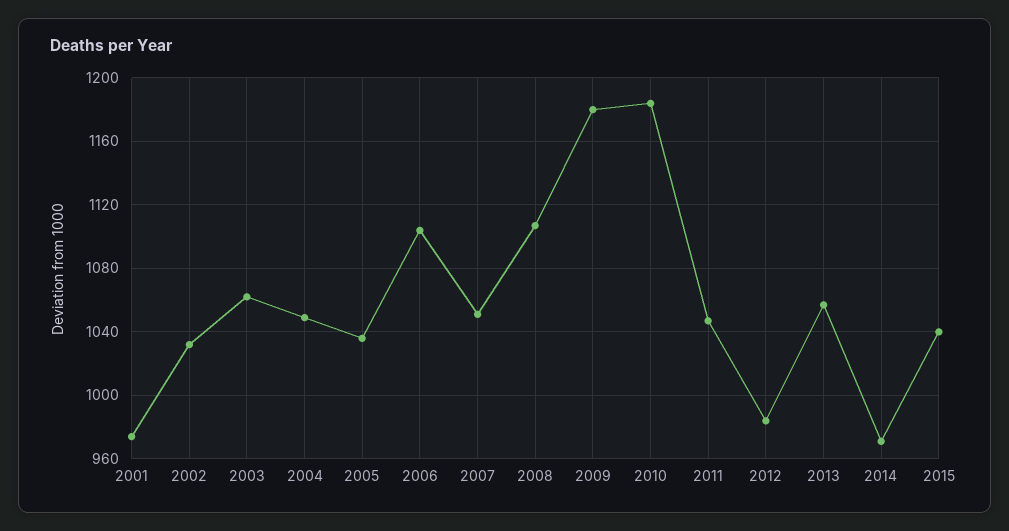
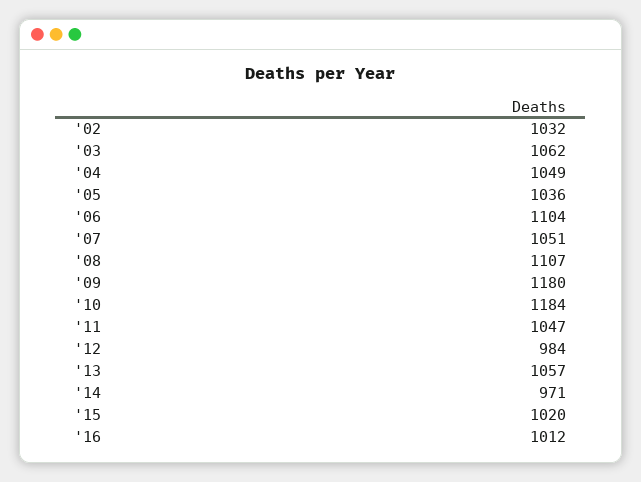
2001: 975 -> none
2015: 1040 -> 1020
'16: none -> 1012

